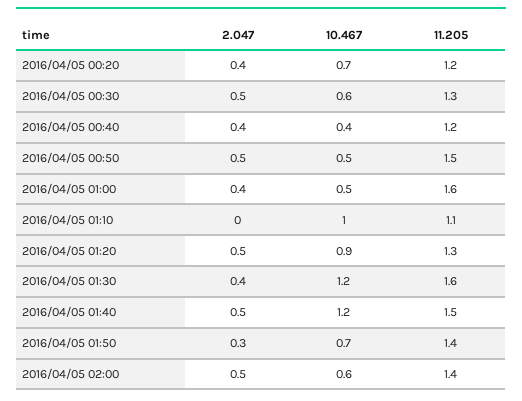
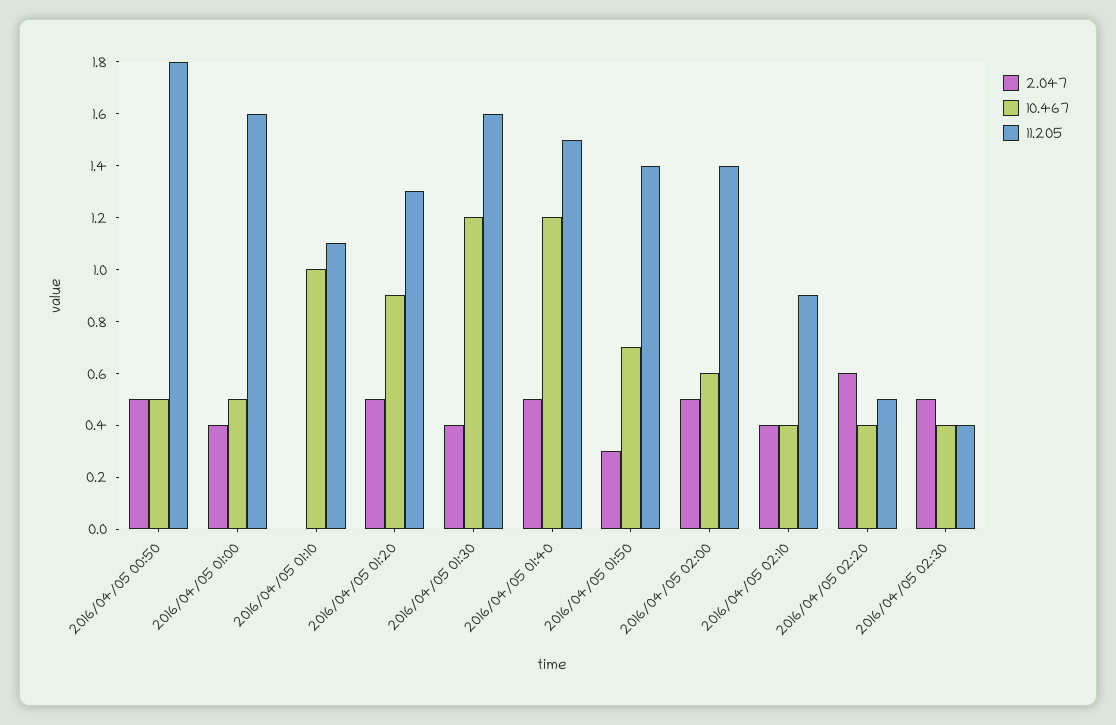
2.047, 2016/04/05 00:20: 0.4 -> none
10.467, 2016/04/05 00:20: 0.7 -> none
11.205, 2016/04/05 00:20: 1.2 -> none
2.047, 2016/04/05 00:30: 0.5 -> none
10.467, 2016/04/05 00:30: 0.6 -> none
11.205, 2016/04/05 00:30: 1.3 -> none
2.047, 2016/04/05 00:40: 0.4 -> none
10.467, 2016/04/05 00:40: 0.4 -> none
11.205, 2016/04/05 00:40: 1.2 -> none
11.205, 2016/04/05 00:50: 1.5 -> 1.8
2.047, 2016/04/05 02:10: none -> 0.4
10.467, 2016/04/05 02:10: none -> 0.4
11.205, 2016/04/05 02:10: none -> 0.9
2.047, 2016/04/05 02:20: none -> 0.6
10.467, 2016/04/05 02:20: none -> 0.4
11.205, 2016/04/05 02:20: none -> 0.5
2.047, 2016/04/05 02:30: none -> 0.5
10.467, 2016/04/05 02:30: none -> 0.4
11.205, 2016/04/05 02:30: none -> 0.4

